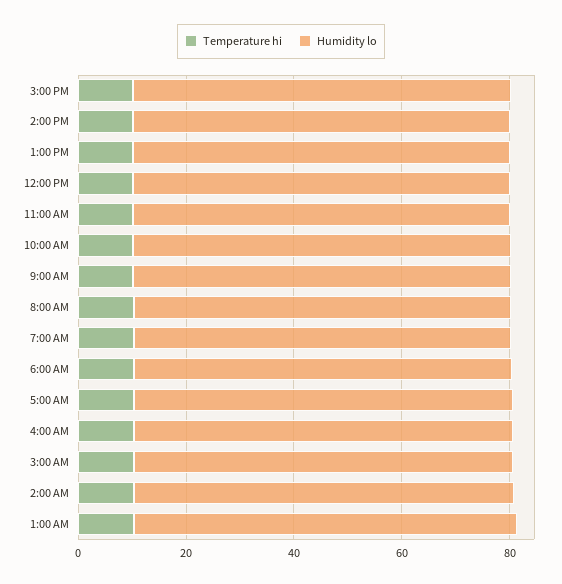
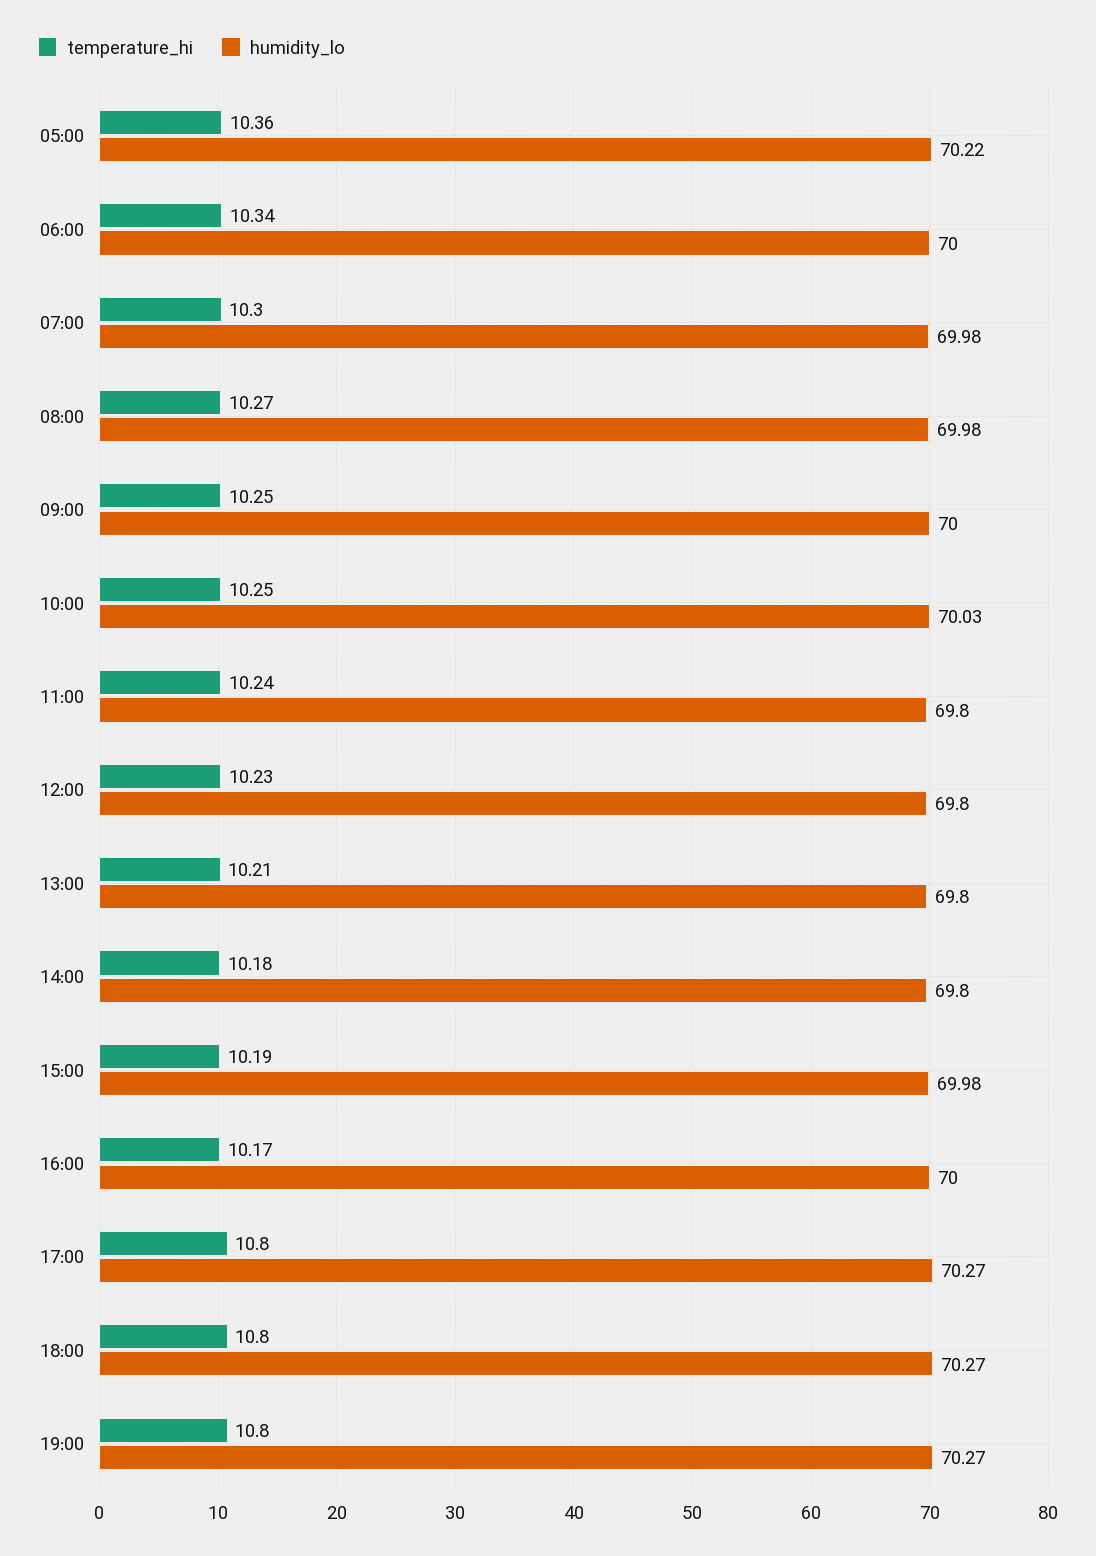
Temperature hi, 4:00 AM: 10 -> none
Humidity lo, 4:00 AM: 70 -> none
Temperature hi, 3:00 AM: 10 -> none
Humidity lo, 3:00 AM: 70 -> none
Temperature hi, 2:00 AM: 10 -> none
Humidity lo, 2:00 AM: 70 -> none
Temperature hi, 1:00 AM: 10 -> none
Humidity lo, 1:00 AM: 70 -> none
Temperature hi, 16:00: none -> 10.17
Humidity lo, 16:00: none -> 70
Temperature hi, 17:00: none -> 10.8
Humidity lo, 17:00: none -> 70.27
Temperature hi, 18:00: none -> 10.8
Humidity lo, 18:00: none -> 70.27
Temperature hi, 19:00: none -> 10.8
Humidity lo, 19:00: none -> 70.27

